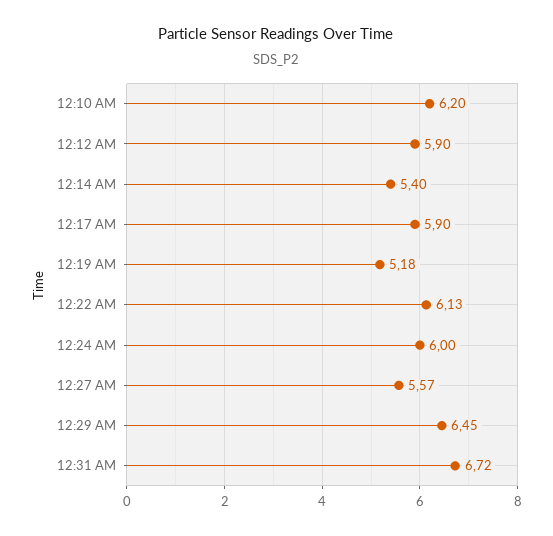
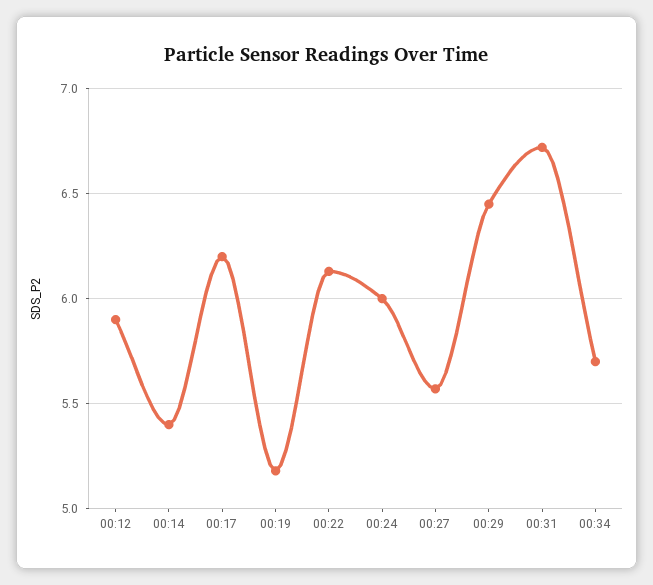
12:10 AM: 6.2 -> none
12:17 AM: 5.9 -> 6.2
00:34: none -> 5.7

